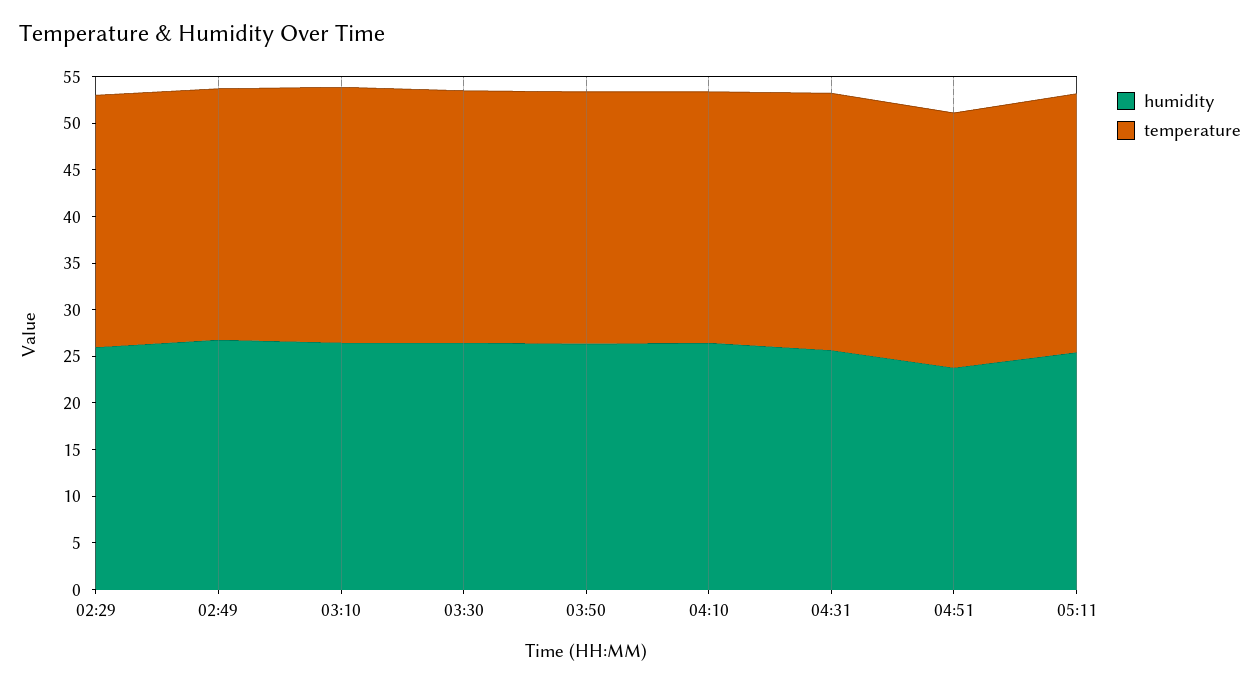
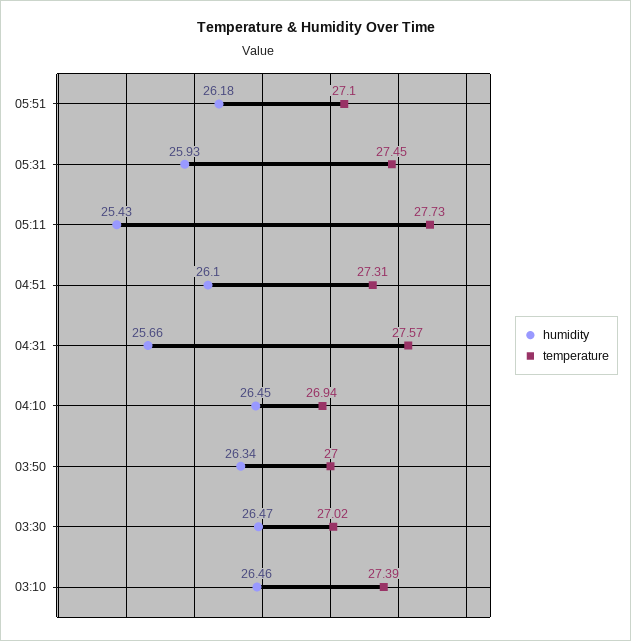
humidity, 02:29: 26 -> none
temperature, 02:29: 27 -> none
humidity, 02:49: 27 -> none
temperature, 02:49: 27 -> none
humidity, 04:51: 24 -> 26.1
humidity, 05:51: none -> 26.18
temperature, 05:51: none -> 27.1
humidity, 05:31: none -> 25.93
temperature, 05:31: none -> 27.45

